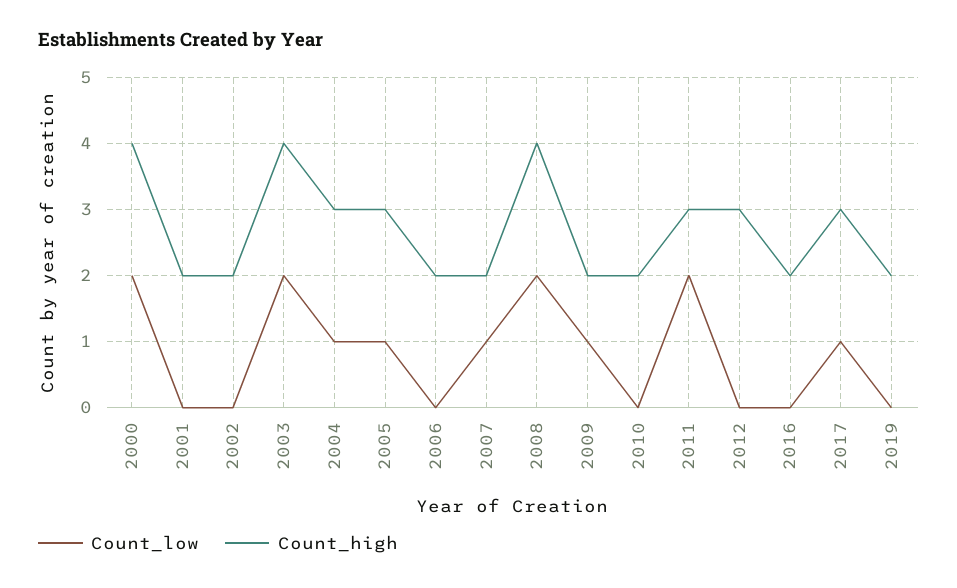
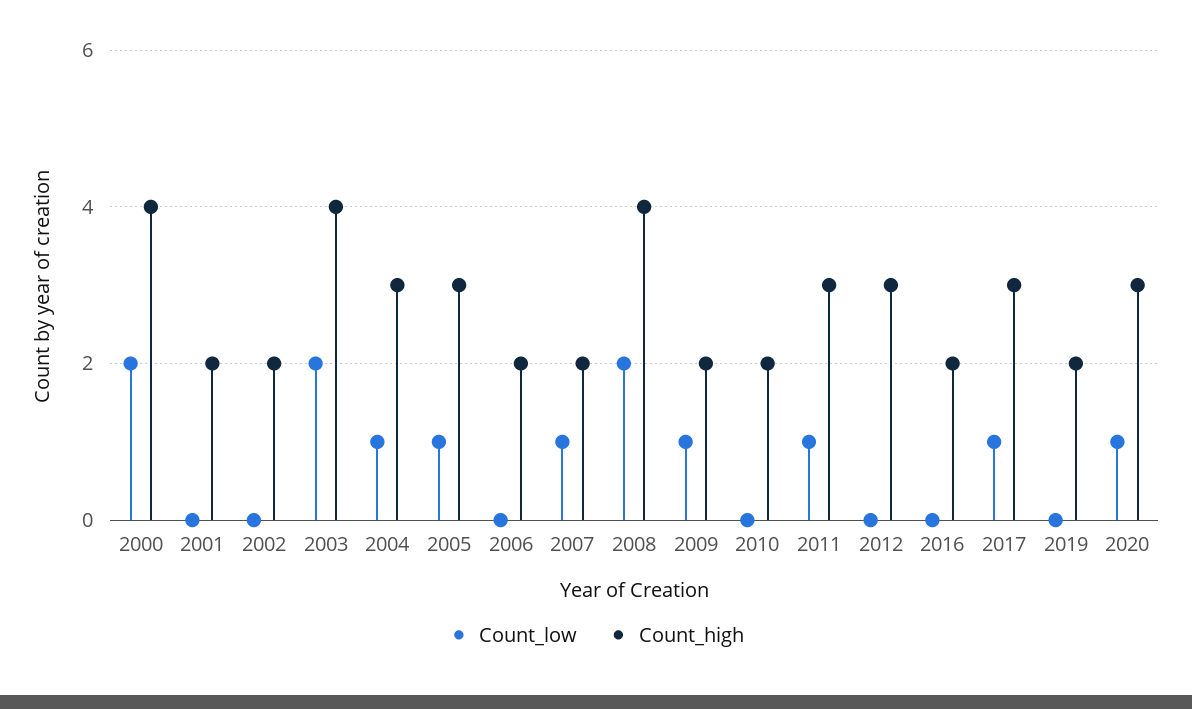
Count_low, 2011: 2 -> 1
Count_low, 2020: none -> 1
Count_high, 2020: none -> 3

